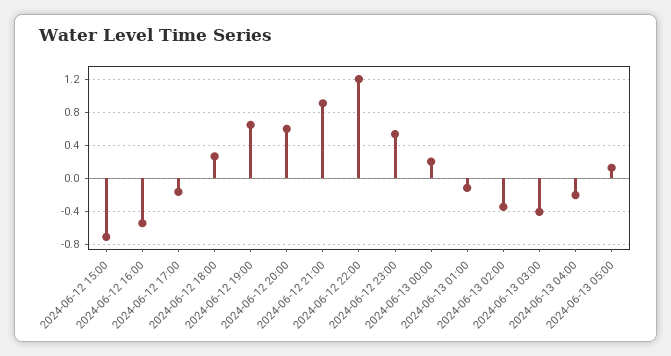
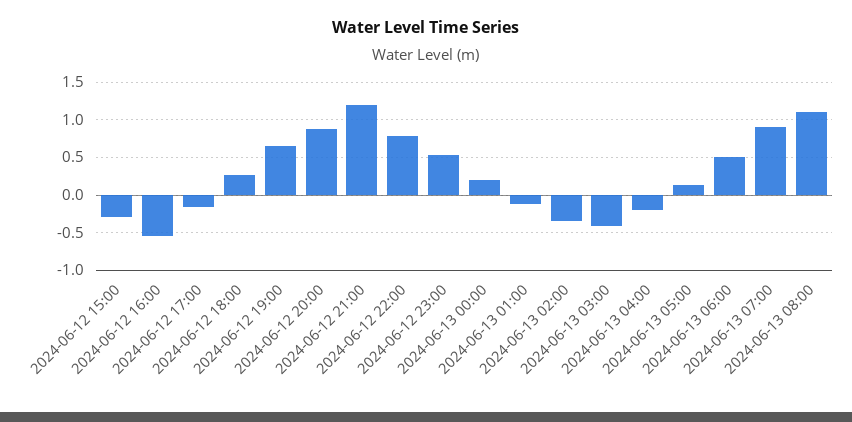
2024-06-12 15:00: -0.7 -> -0.3
2024-06-12 20:00: 0.6 -> 0.9
2024-06-12 21:00: 0.9 -> 1.2
2024-06-12 22:00: 1.2 -> 0.8
2024-06-13 06:00: none -> 0.5
2024-06-13 07:00: none -> 0.9
2024-06-13 08:00: none -> 1.1

